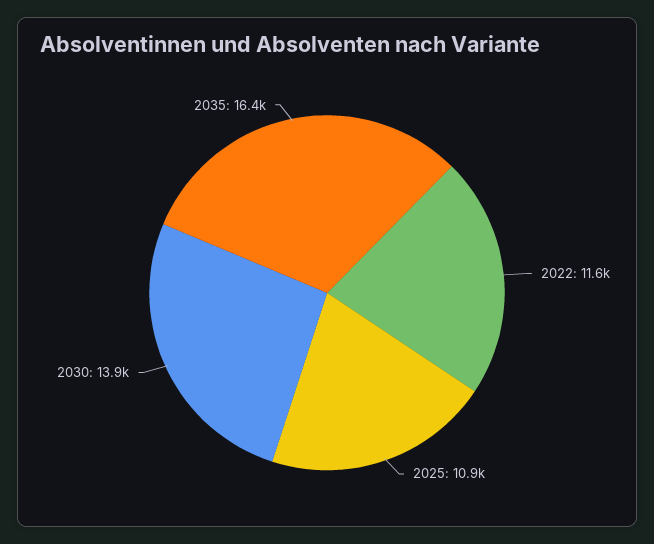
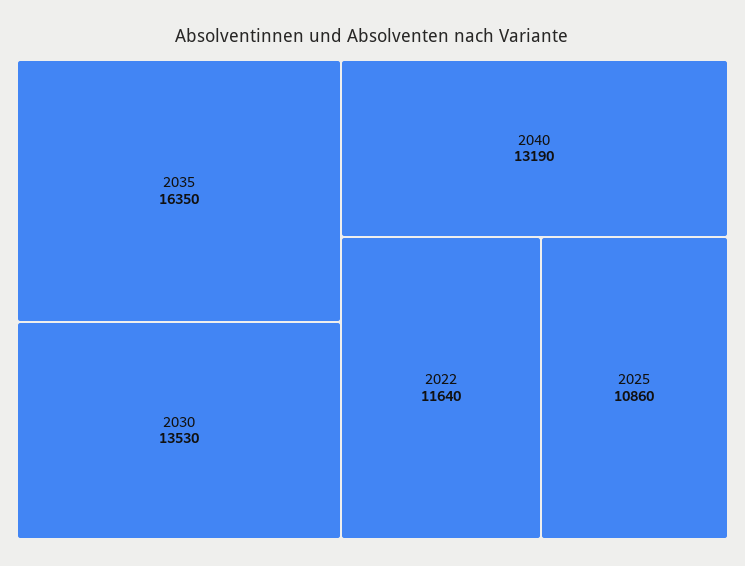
2030: 13900 -> 13530
2040: none -> 13190

